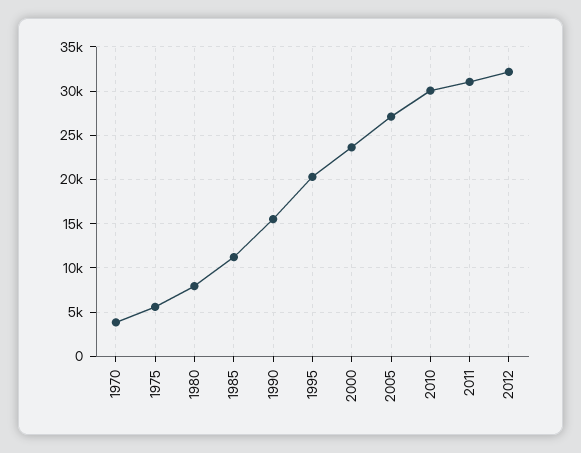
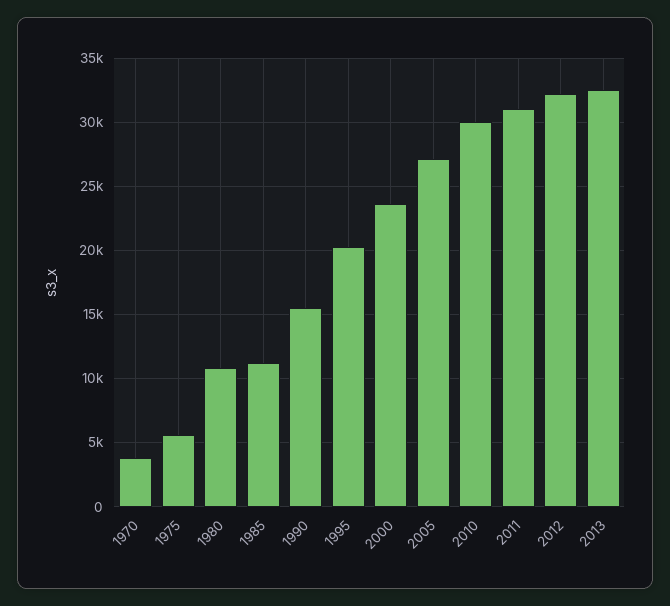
1980: 8000 -> 11000
2013: none -> 32500

